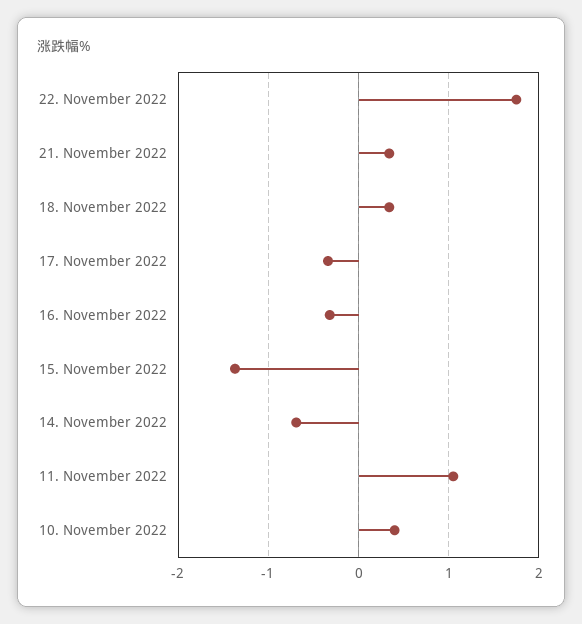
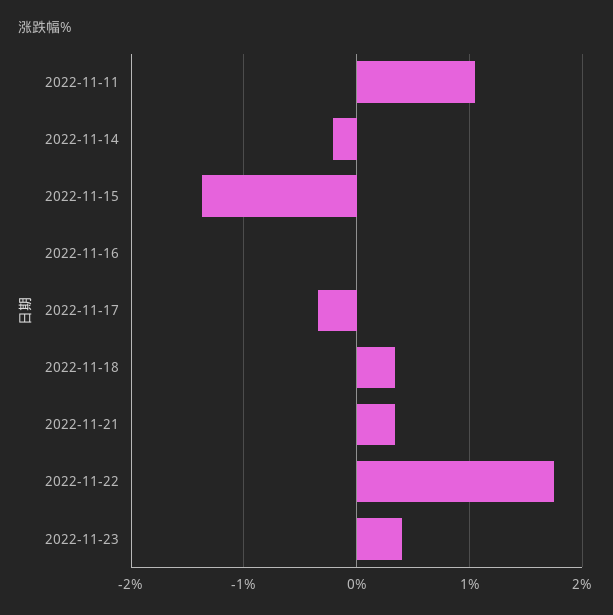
16. November 2022: -0.3 -> 0
14. November 2022: -0.7 -> -0.2
10. November 2022: 0.4 -> none
2022-11-23: none -> 0.4

